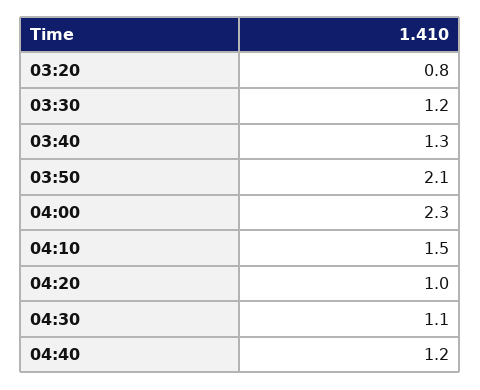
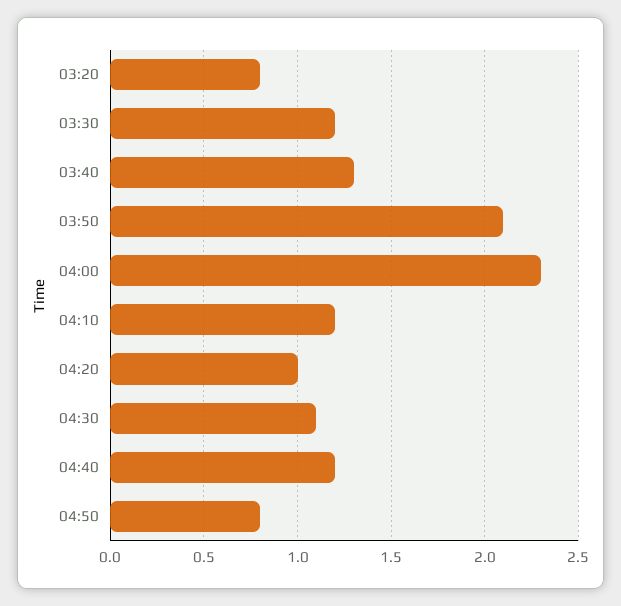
04:10: 1.5 -> 1.2
04:50: none -> 0.8

